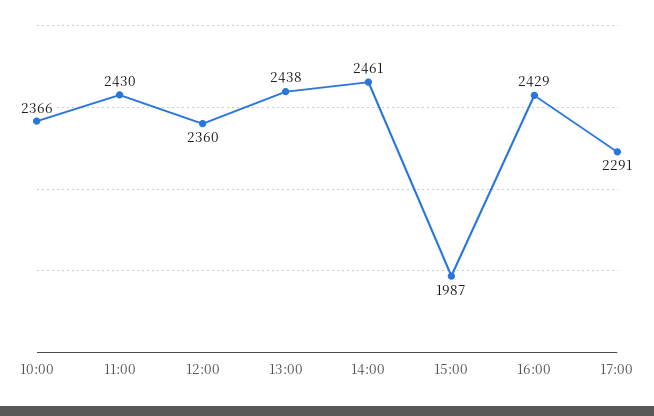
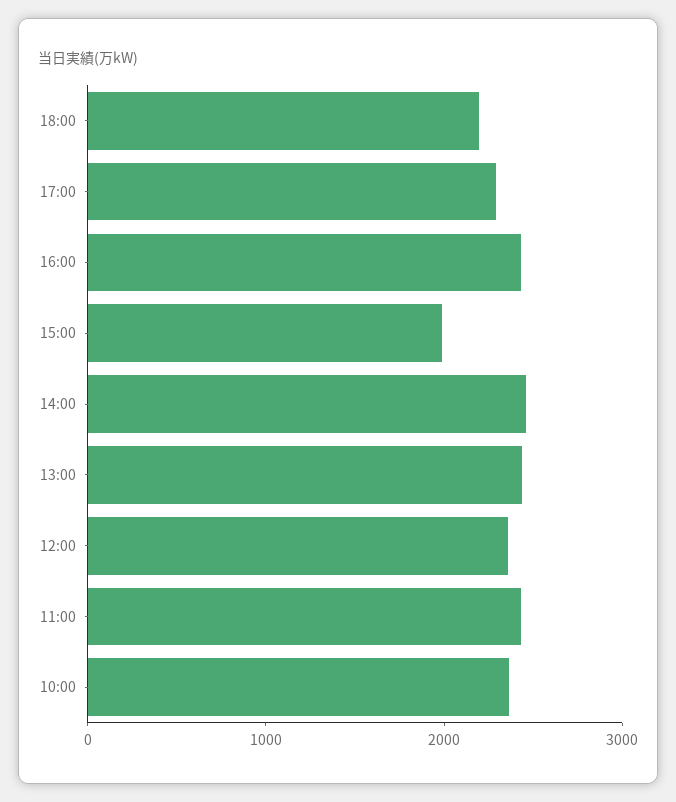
18:00: none -> 2200

